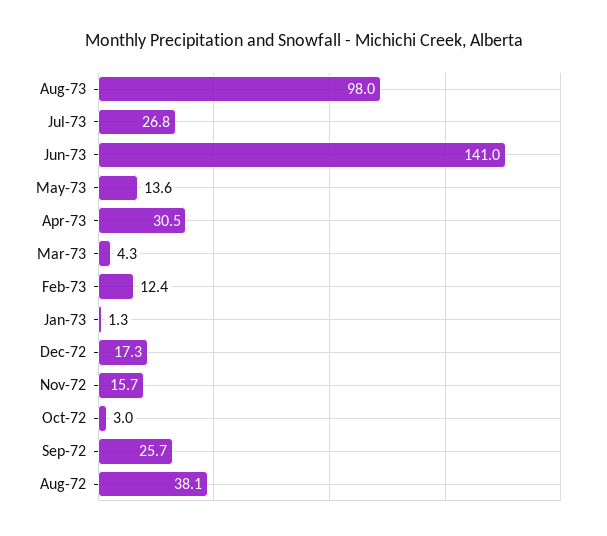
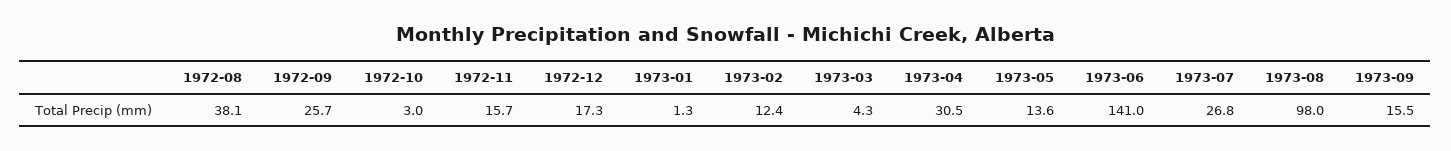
1973-09: none -> 15.5

